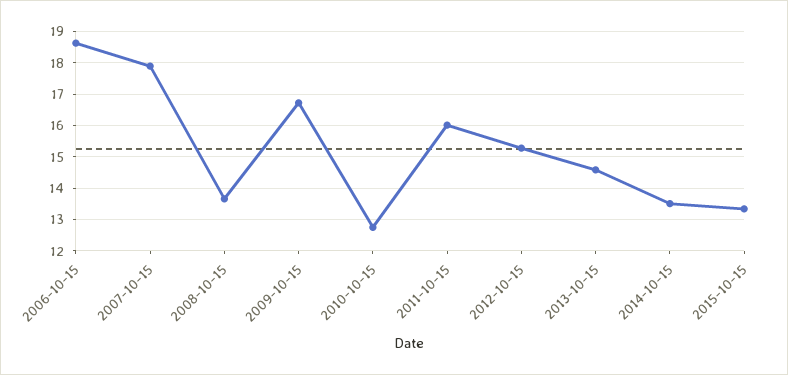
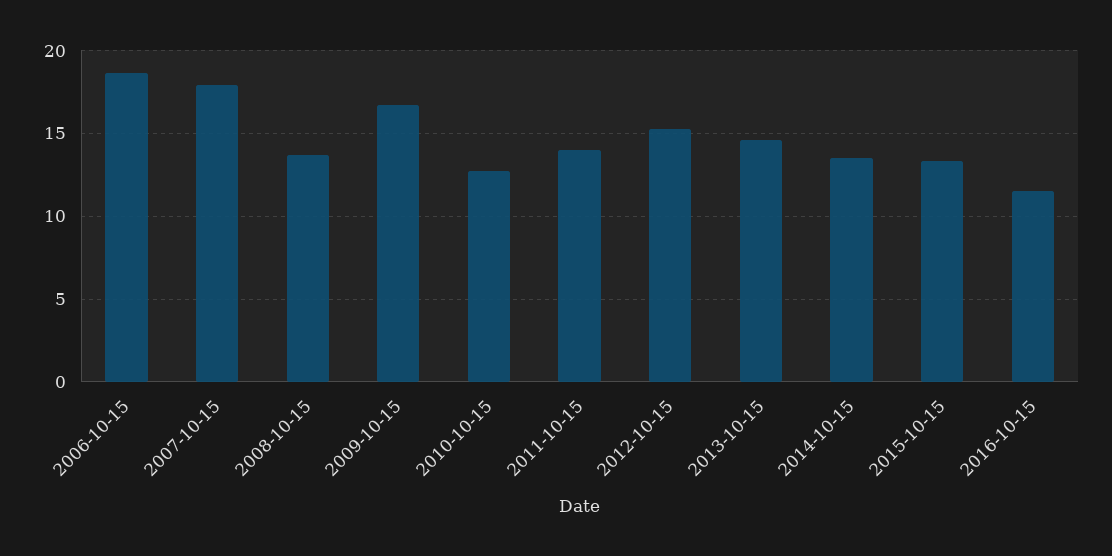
2011-10-15: 16 -> 14
2016-10-15: none -> 11.5

